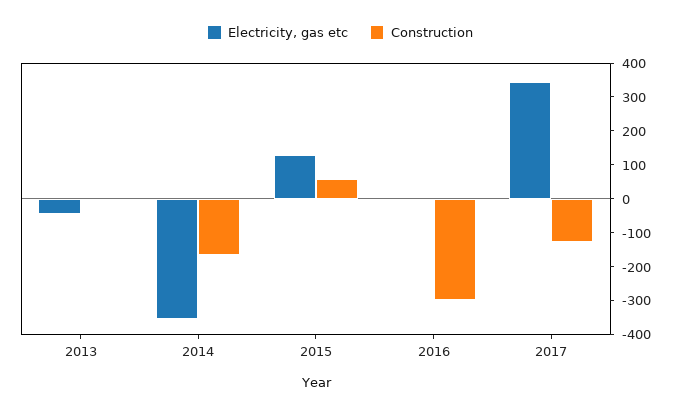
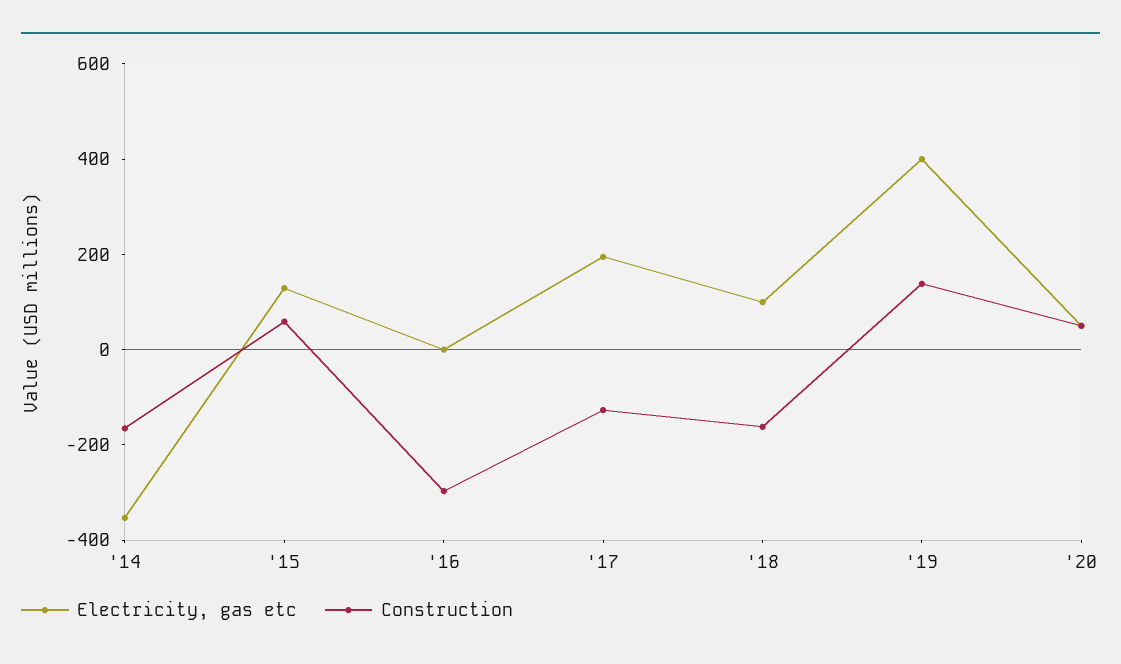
Electricity, gas etc, 2013: -50 -> none
Construction, 2013: 0 -> none
Electricity, gas etc, 2017: 350 -> 200
Electricity, gas etc, '18: none -> 100
Construction, '18: none -> -150
Electricity, gas etc, '19: none -> 400
Construction, '19: none -> 150
Electricity, gas etc, '20: none -> 50
Construction, '20: none -> 50

